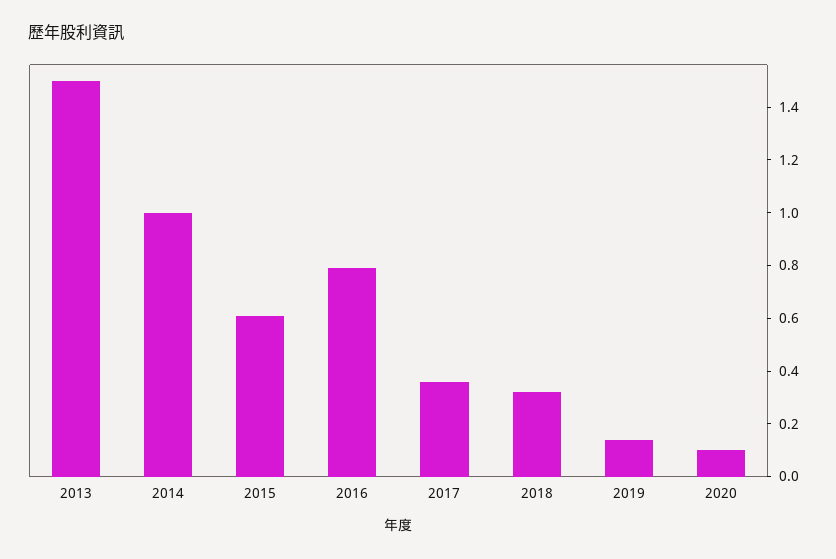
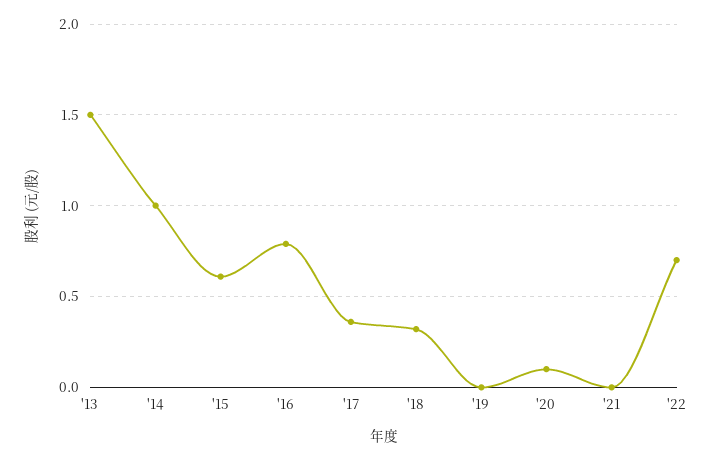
2019: 0.15 -> 0
'21: none -> 0
'22: none -> 0.7

